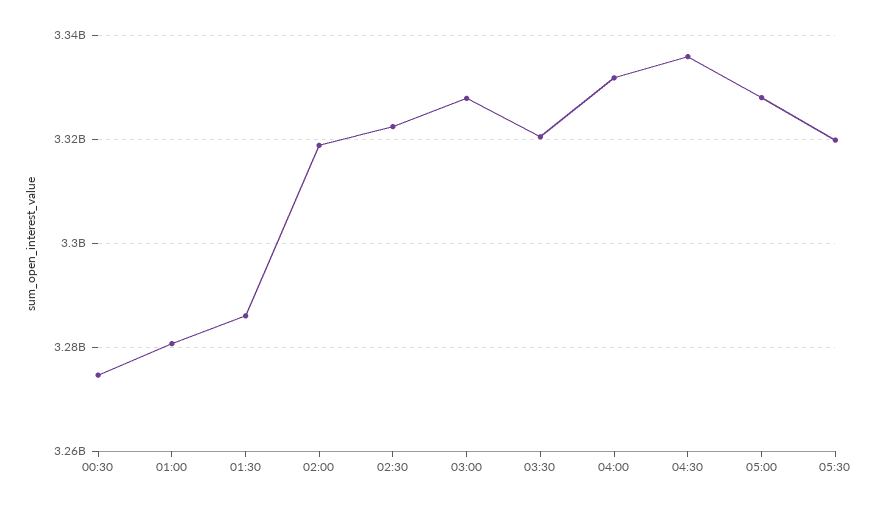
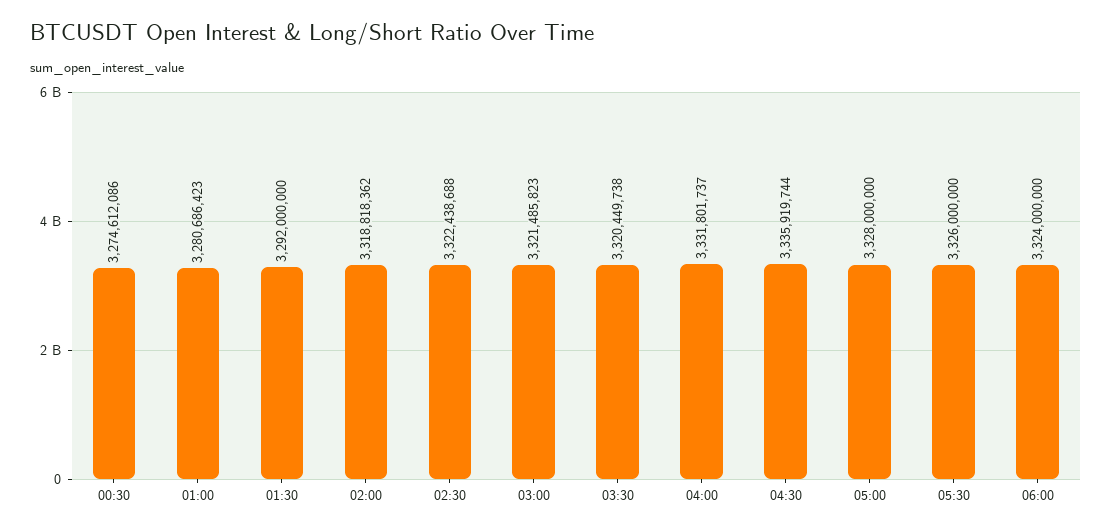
01:30: 3286000000 -> 3292000000
03:00: 3328000000 -> 3321485823
05:30: 3320000000 -> 3326000000
06:00: none -> 3324000000

